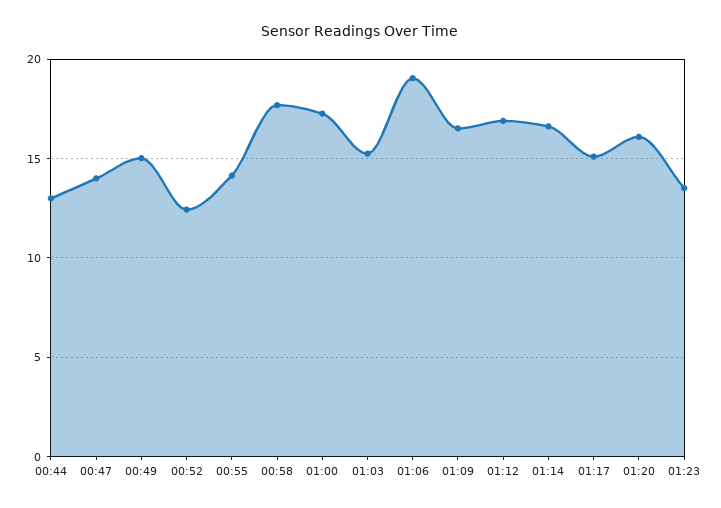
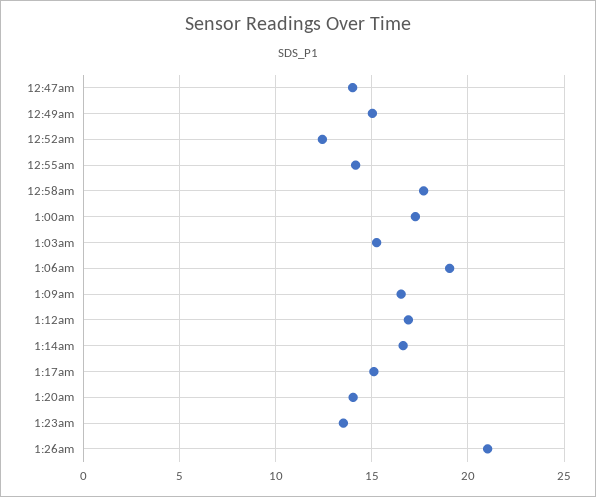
00:44: 13 -> none
01:20: 16 -> 14
1:26am: none -> 21

